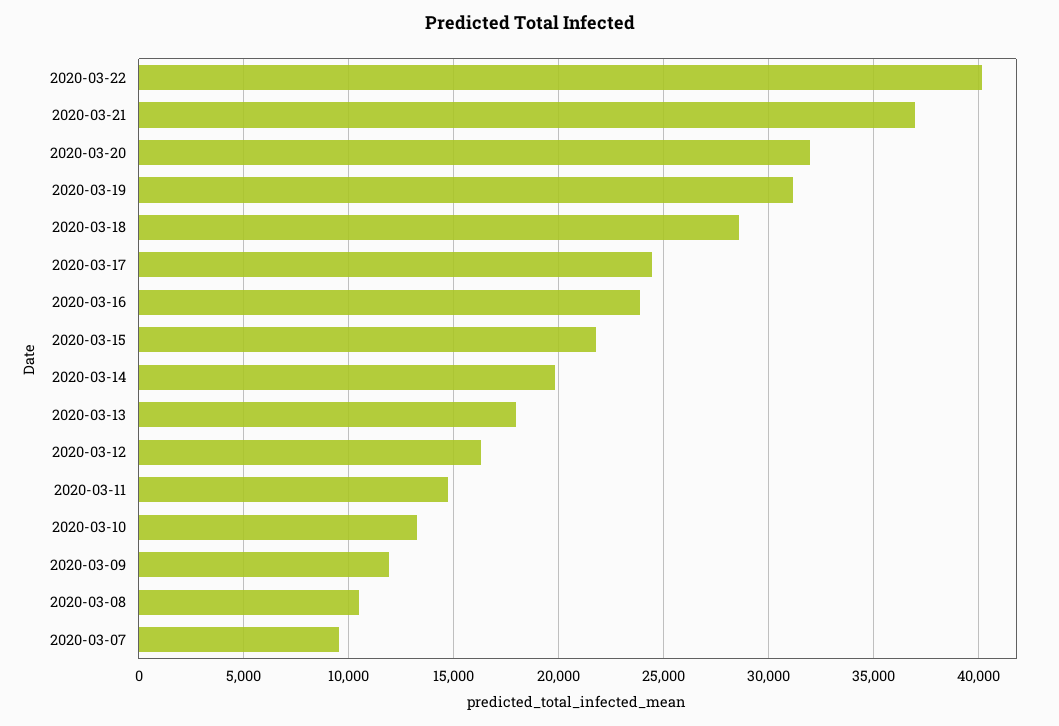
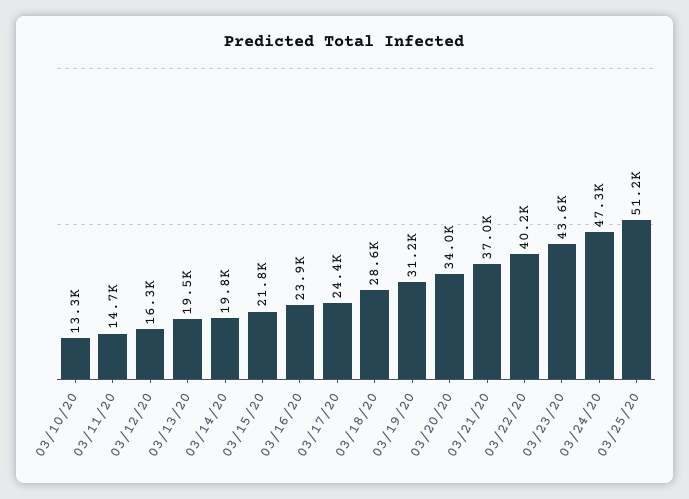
2020-03-20: 32000 -> 34000
2020-03-13: 18000 -> 19500
2020-03-09: 12000 -> none
2020-03-08: 10500 -> none
2020-03-07: 9500 -> none
03/23/20: none -> 43600
03/24/20: none -> 47300
03/25/20: none -> 51200

